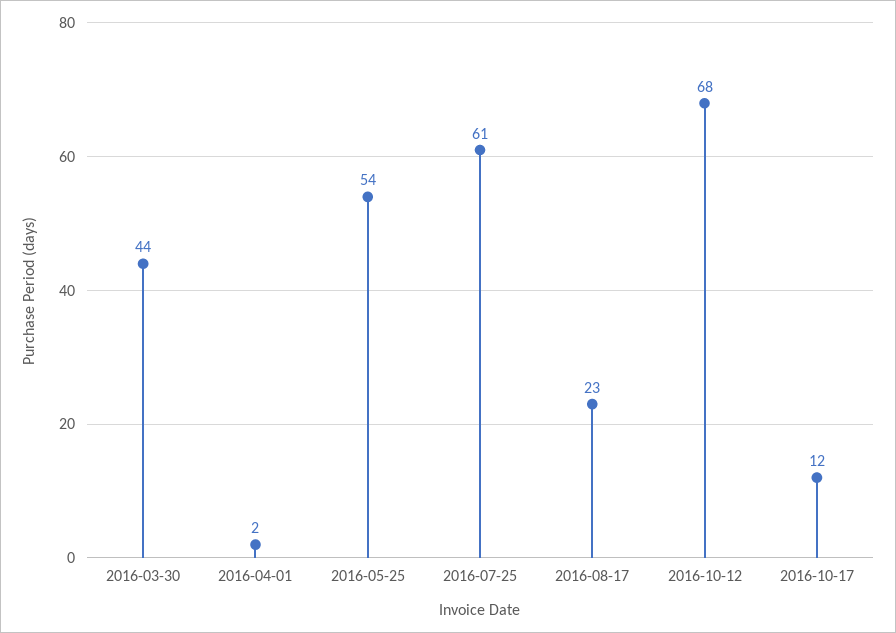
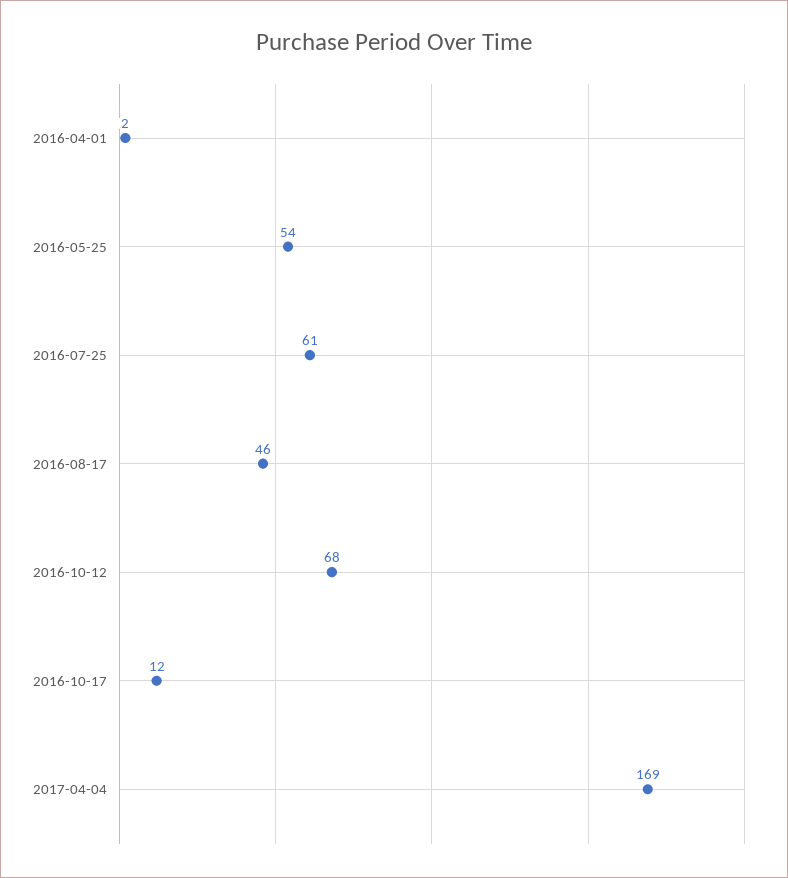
2016-03-30: 44 -> none
2016-08-17: 23 -> 46
2017-04-04: none -> 169

